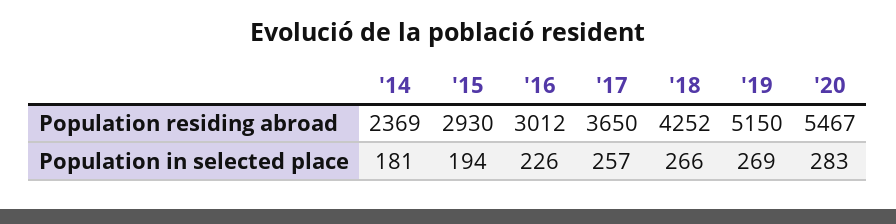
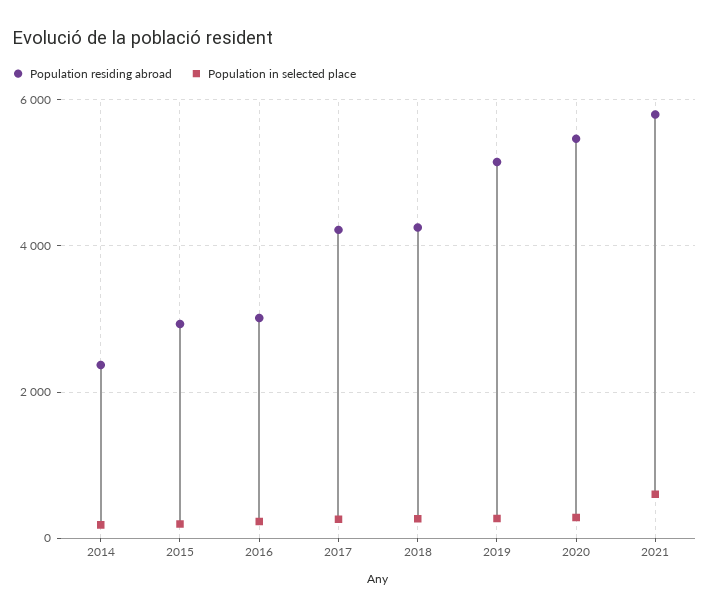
Population residing abroad, '17: 3650 -> 4200
Population residing abroad, 2021: none -> 5800
Population in selected place, 2021: none -> 600

